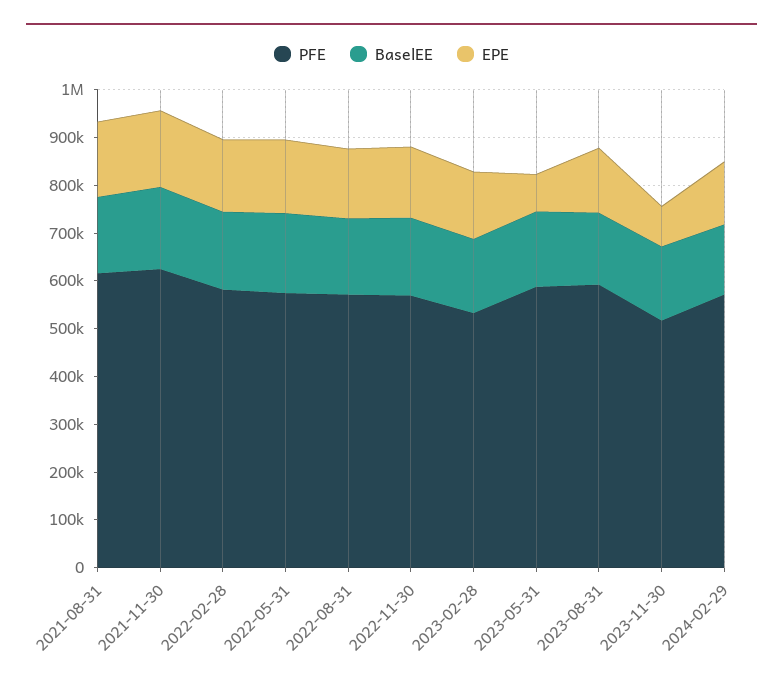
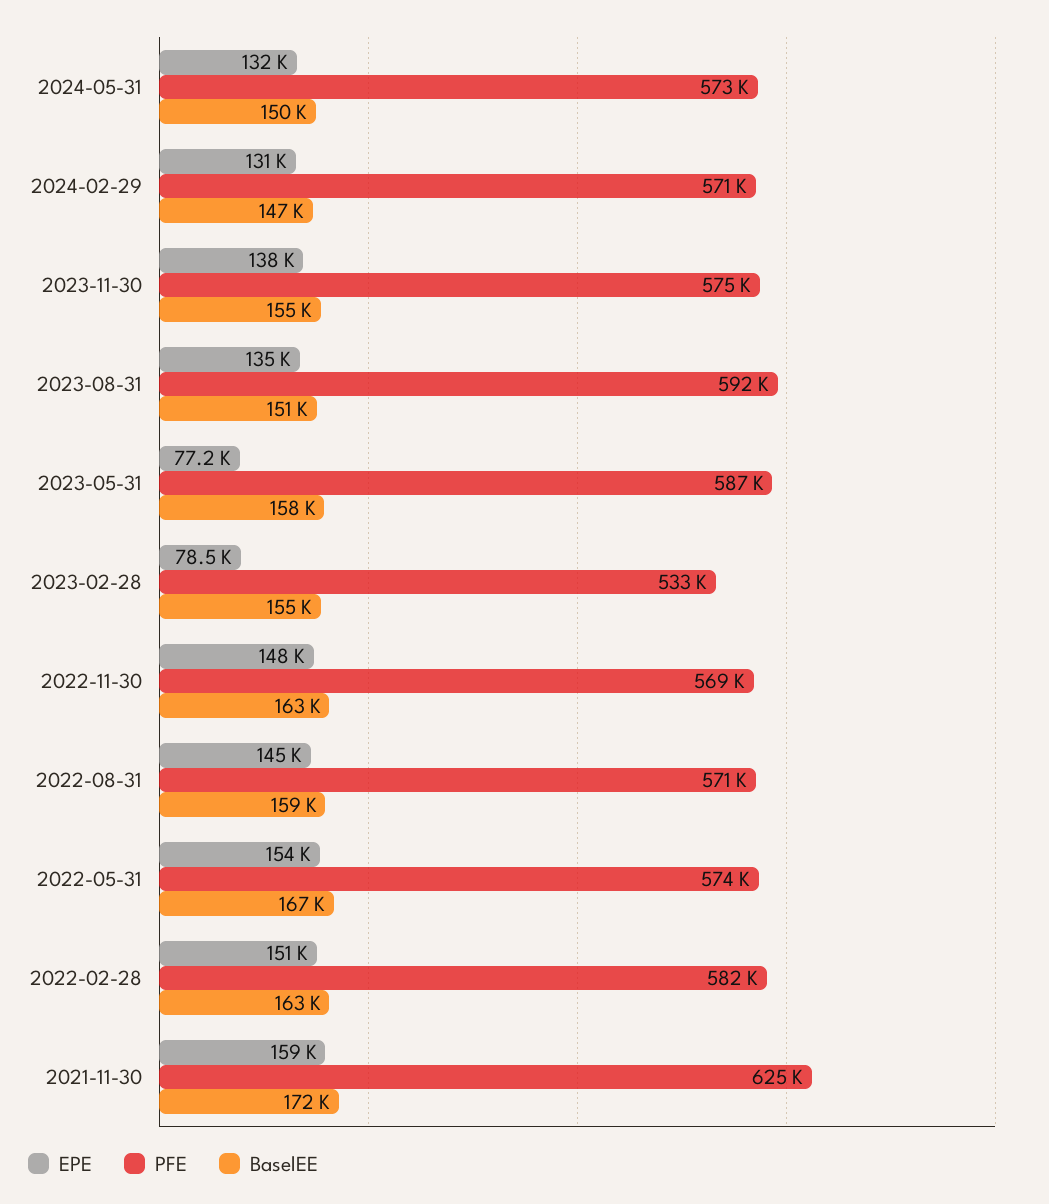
PFE, 2021-08-31: 620000 -> none
BaselEE, 2021-08-31: 160000 -> none
EPE, 2021-08-31: 160000 -> none
EPE, 2023-02-28: 140000 -> 78500
PFE, 2023-11-30: 520000 -> 575000
EPE, 2023-11-30: 80000 -> 138000
EPE, 2024-05-31: none -> 132000
PFE, 2024-05-31: none -> 573000
BaselEE, 2024-05-31: none -> 150000

